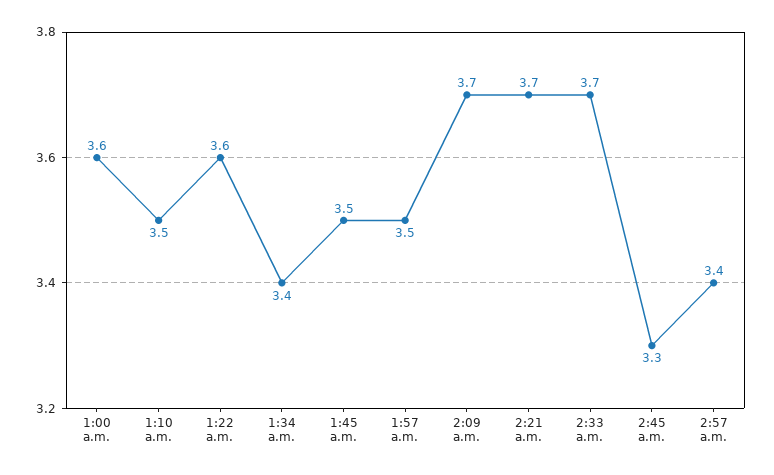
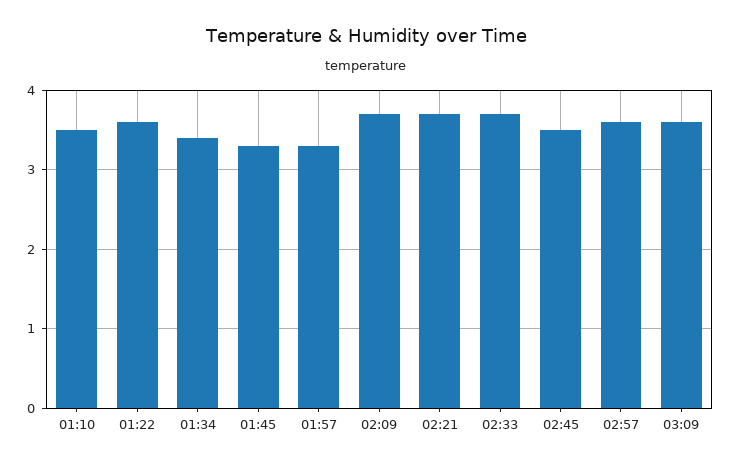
1:00 a.m.: 3.6 -> none
1:45 a.m.: 3.5 -> 3.3
1:57 a.m.: 3.5 -> 3.3
2:45 a.m.: 3.3 -> 3.5
2:57 a.m.: 3.4 -> 3.6
03:09: none -> 3.6

